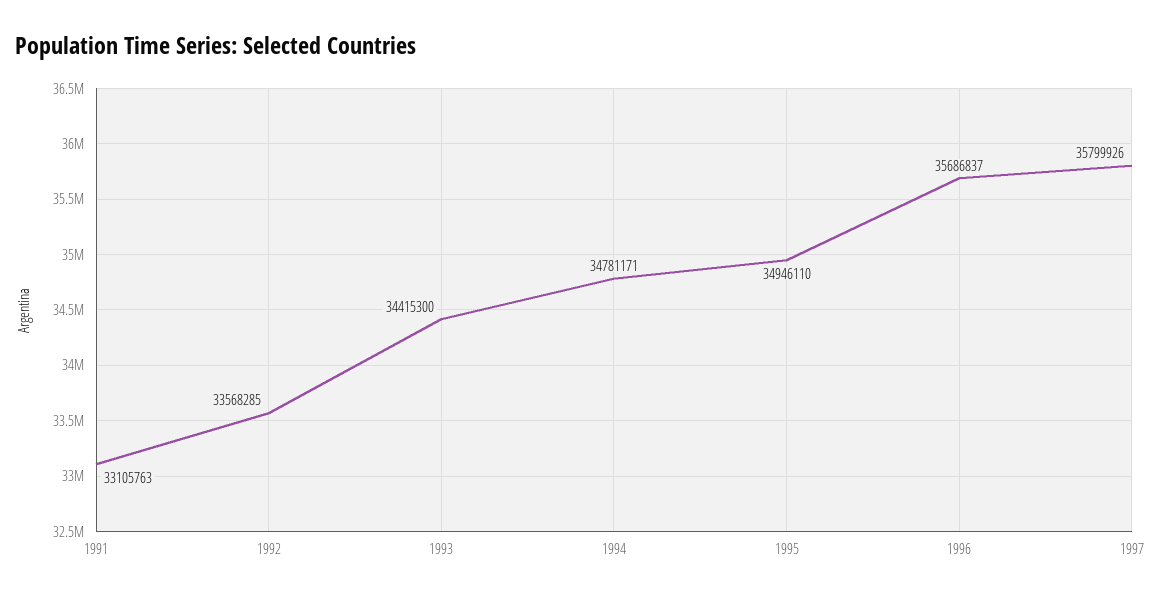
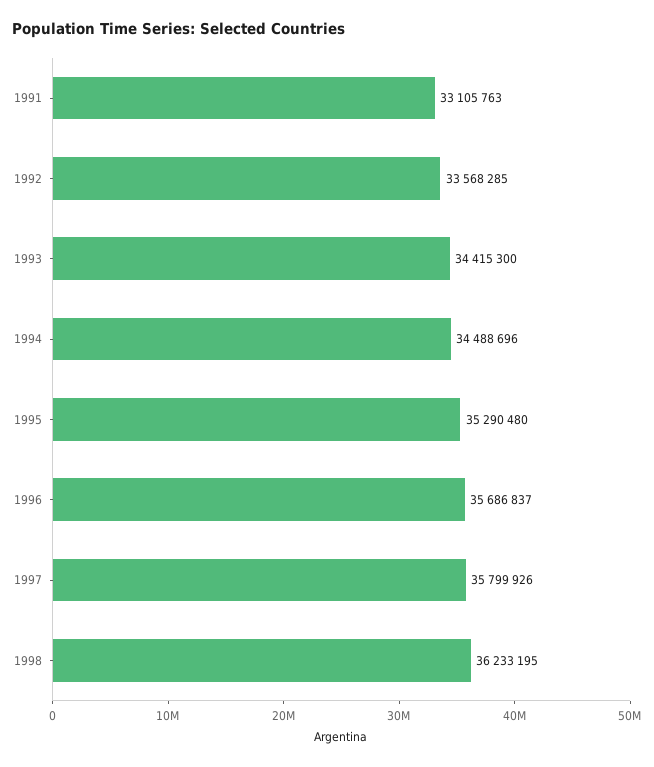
1994: 34781171 -> 34488696
1995: 34946110 -> 35290480
1998: none -> 36233195

